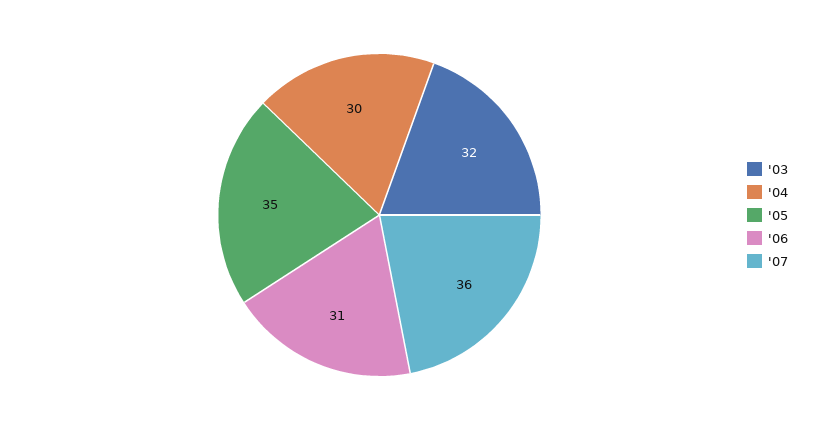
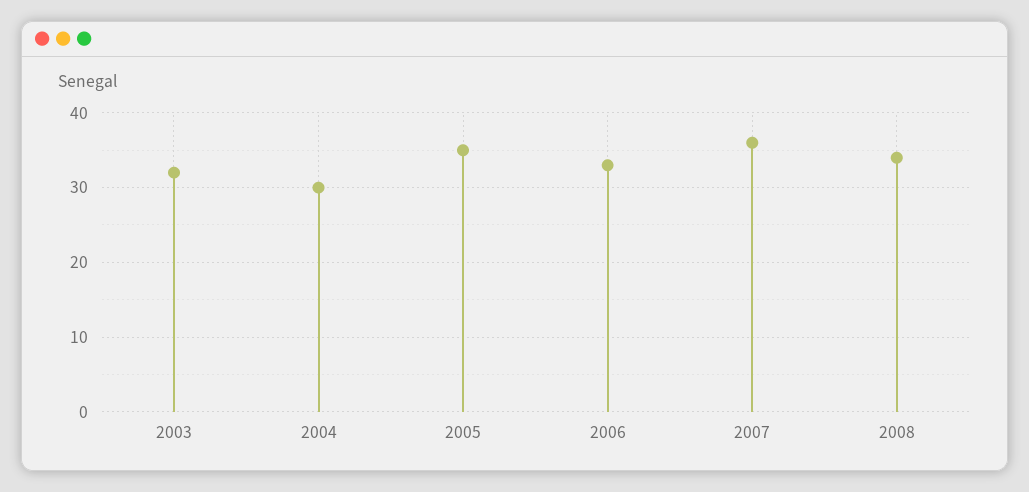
'06: 31 -> 33
2008: none -> 34

